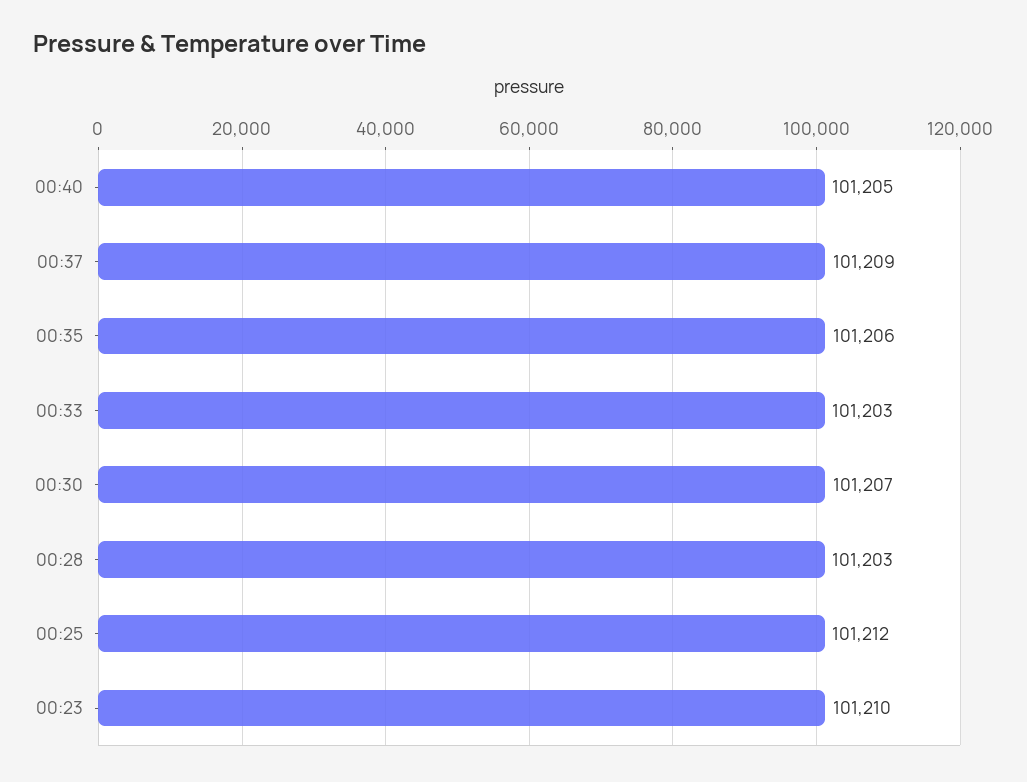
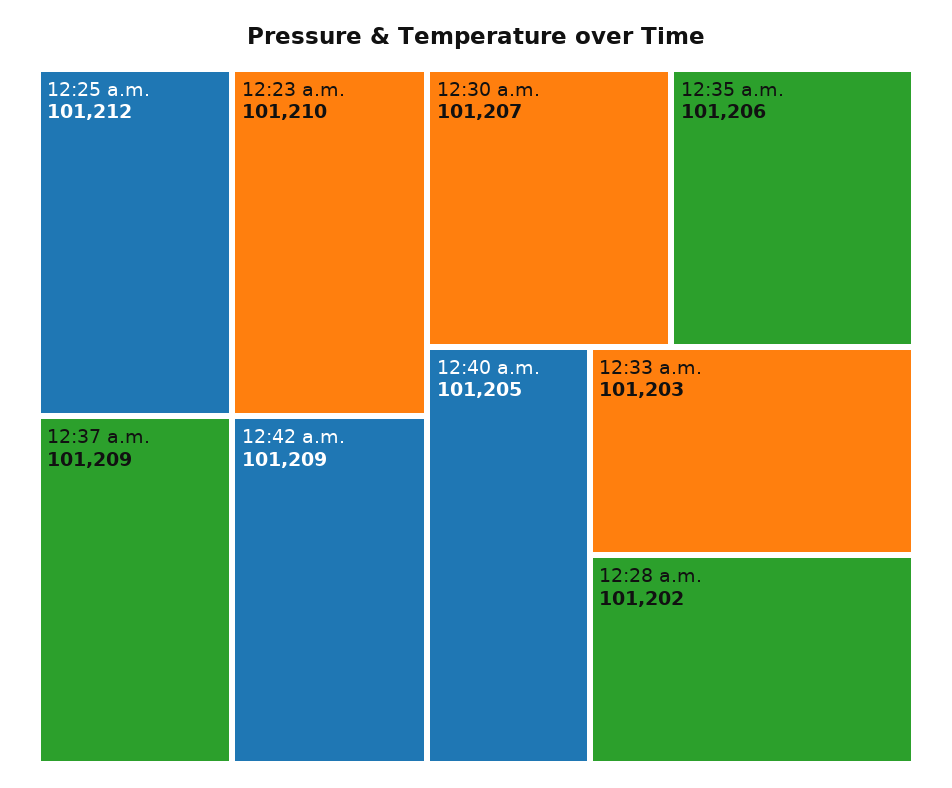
00:28: 101203 -> 101202
12:42 a.m.: none -> 101209

